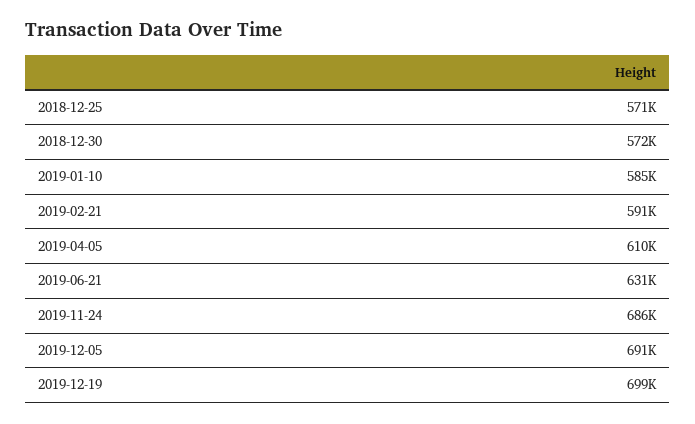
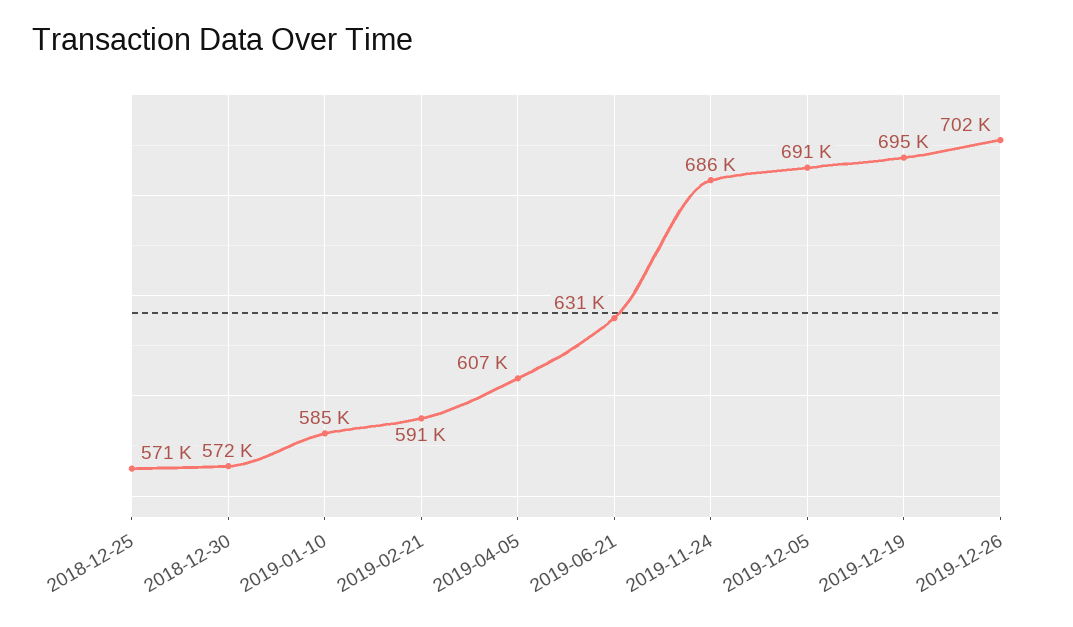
2019-04-05: 610000 -> 607000
2019-12-19: 699000 -> 695000
2019-12-26: none -> 702000

